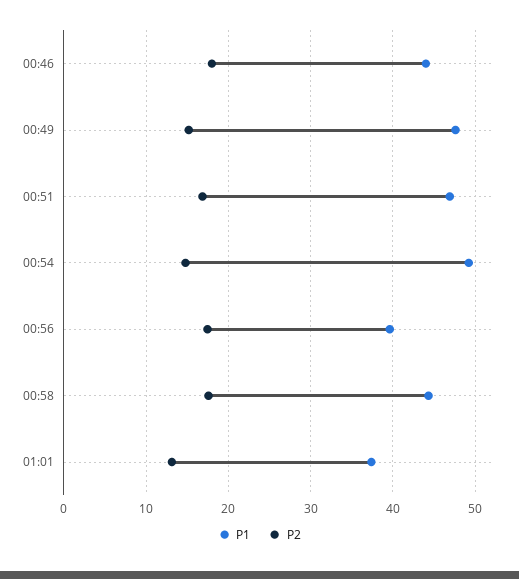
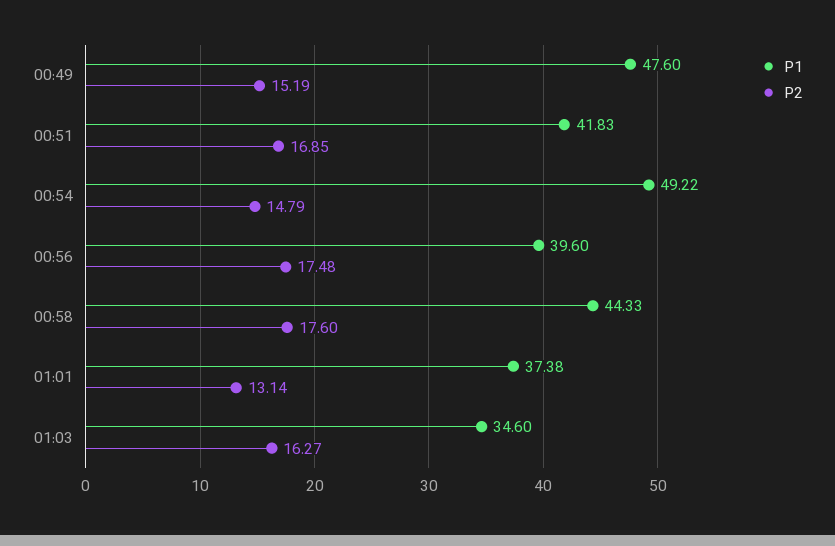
P1, 00:46: 44 -> none
P2, 00:46: 18 -> none
P1, 00:51: 47 -> 41.83
P1, 01:03: none -> 34.6
P2, 01:03: none -> 16.27

